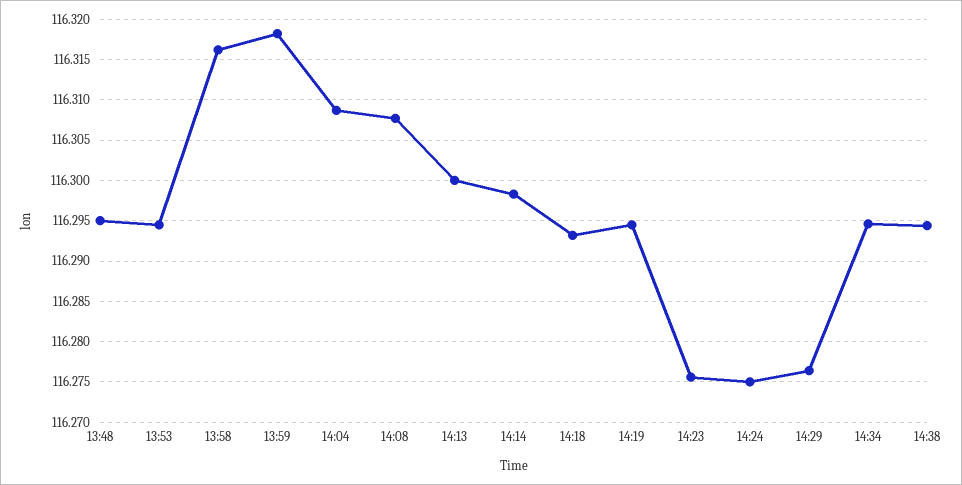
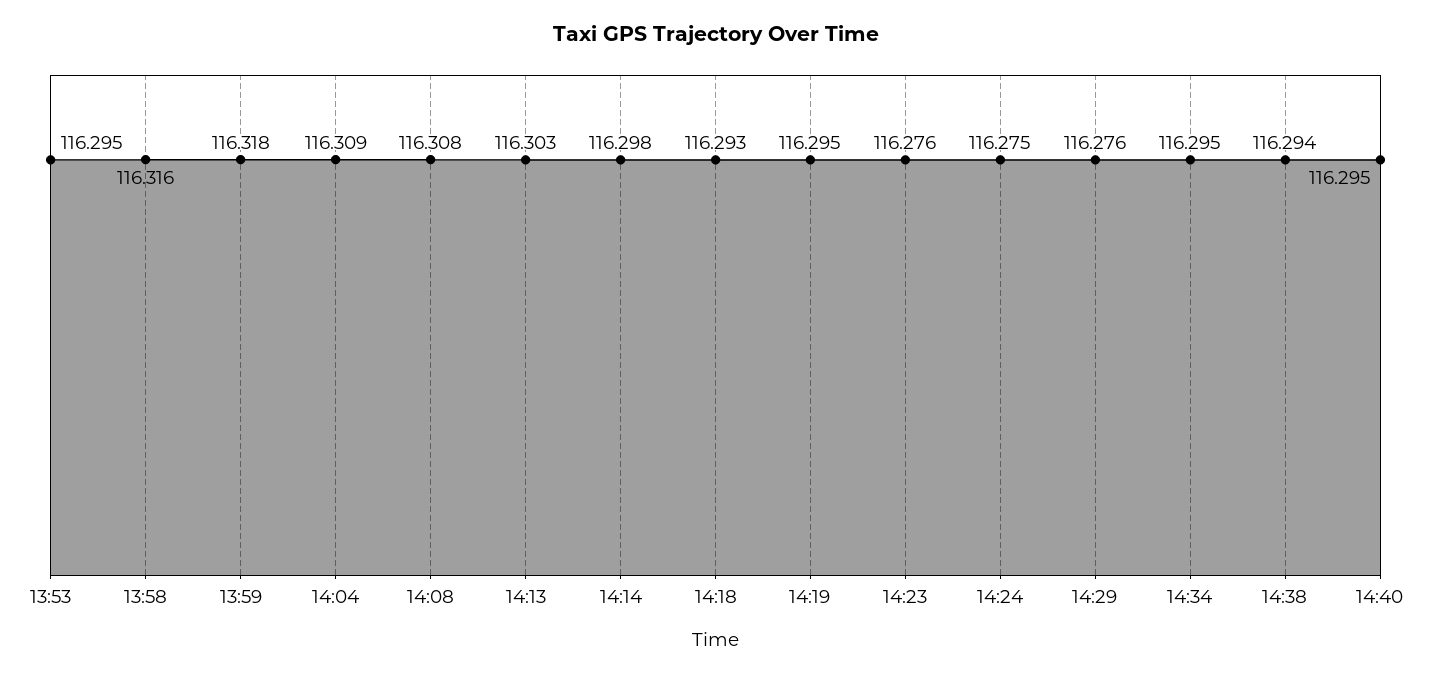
13:48: 116.295 -> none
14:13: 116.3 -> 116.303
14:40: none -> 116.295

